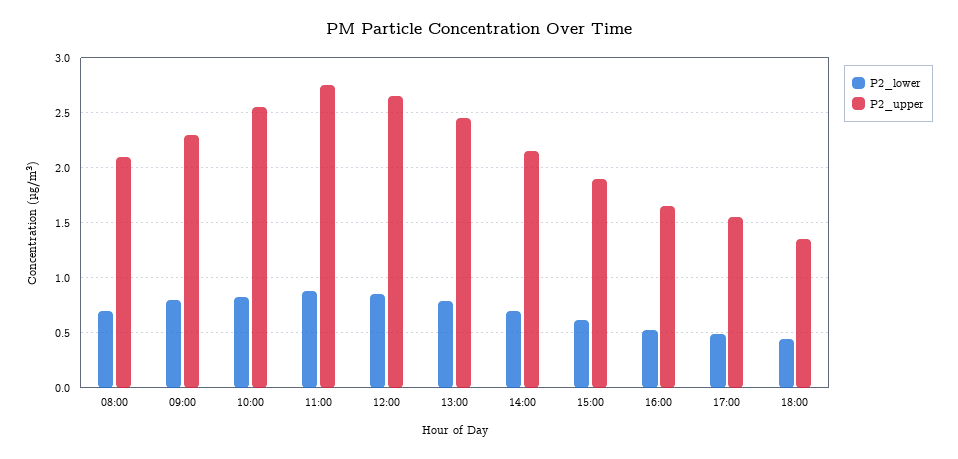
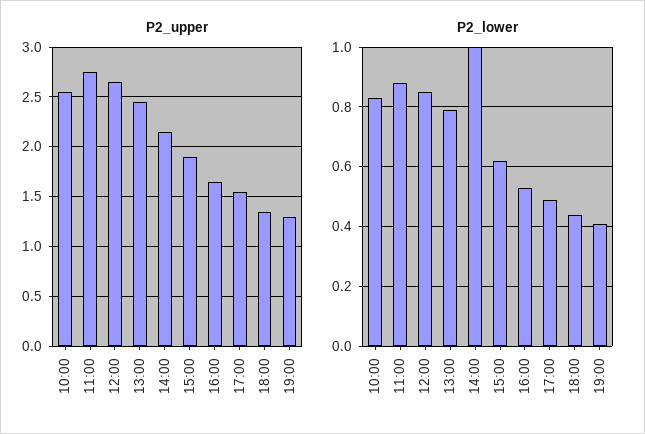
P2_lower, 08:00: 0.7 -> none
P2_upper, 08:00: 2.1 -> none
P2_lower, 09:00: 0.8 -> none
P2_upper, 09:00: 2.3 -> none
P2_lower, 14:00: 0.7 -> 1
P2_upper, 19:00: none -> 1.3
P2_lower, 19:00: none -> 0.4

